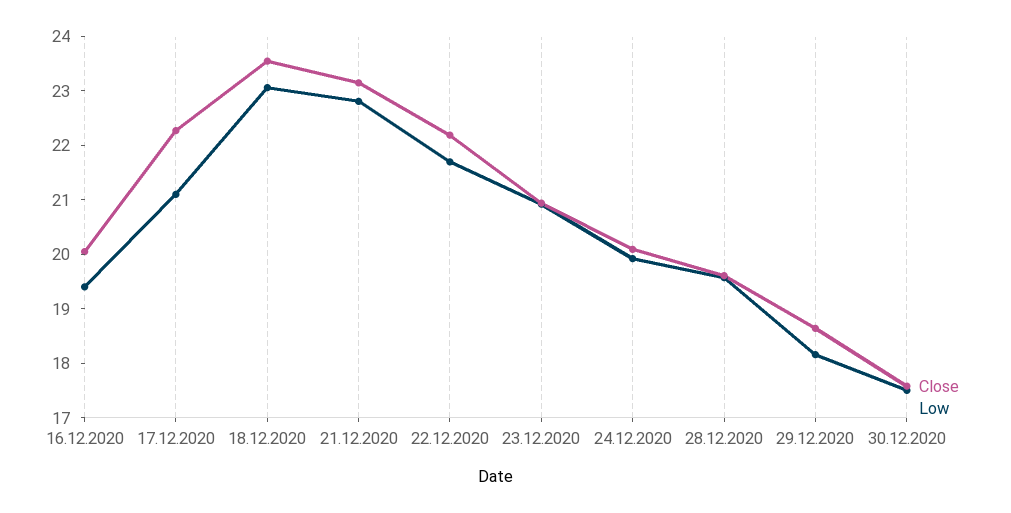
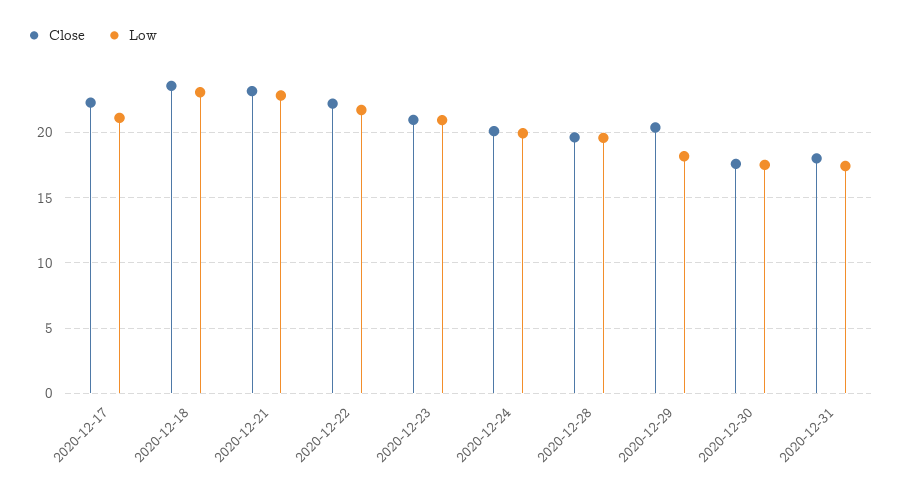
Close, 16.12.2020: 20 -> none
Low, 16.12.2020: 19.4 -> none
Close, 29.12.2020: 18.6 -> 20.5
Close, 2020-12-31: none -> 18
Low, 2020-12-31: none -> 17.5

